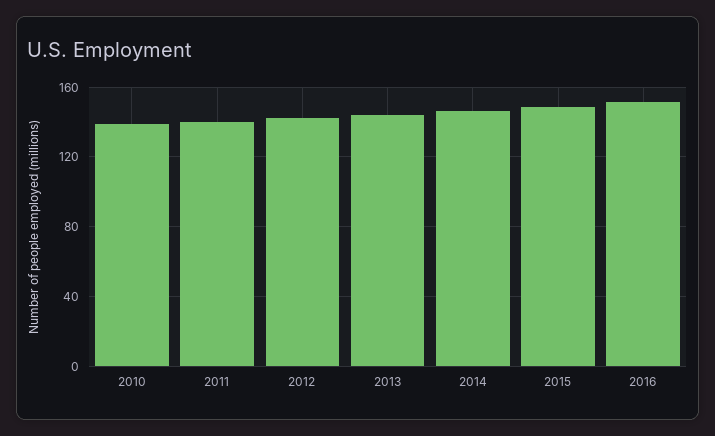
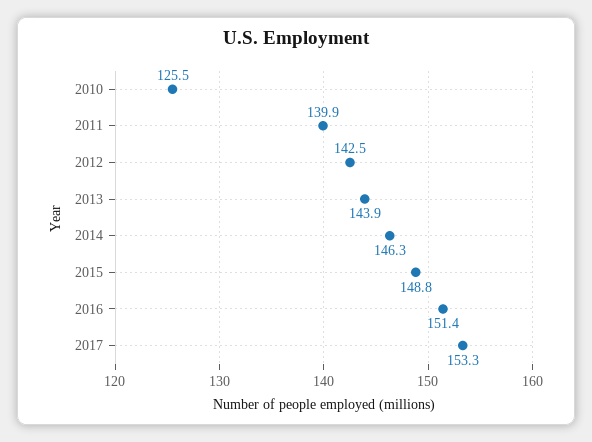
2010: 140 -> 125.5
2017: none -> 153.3

